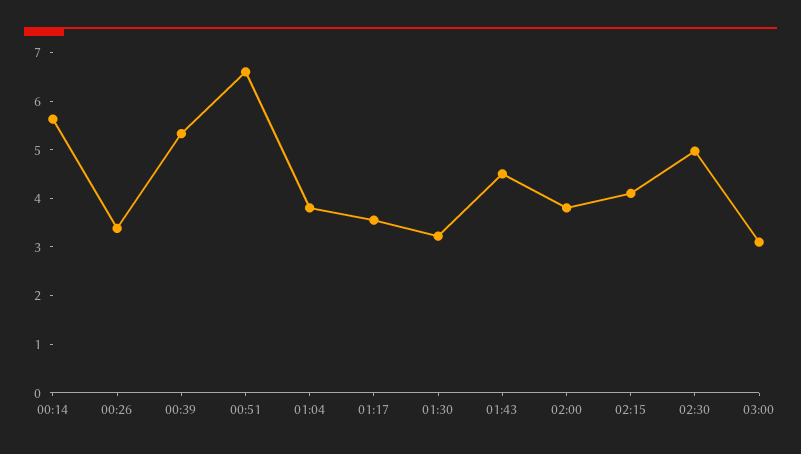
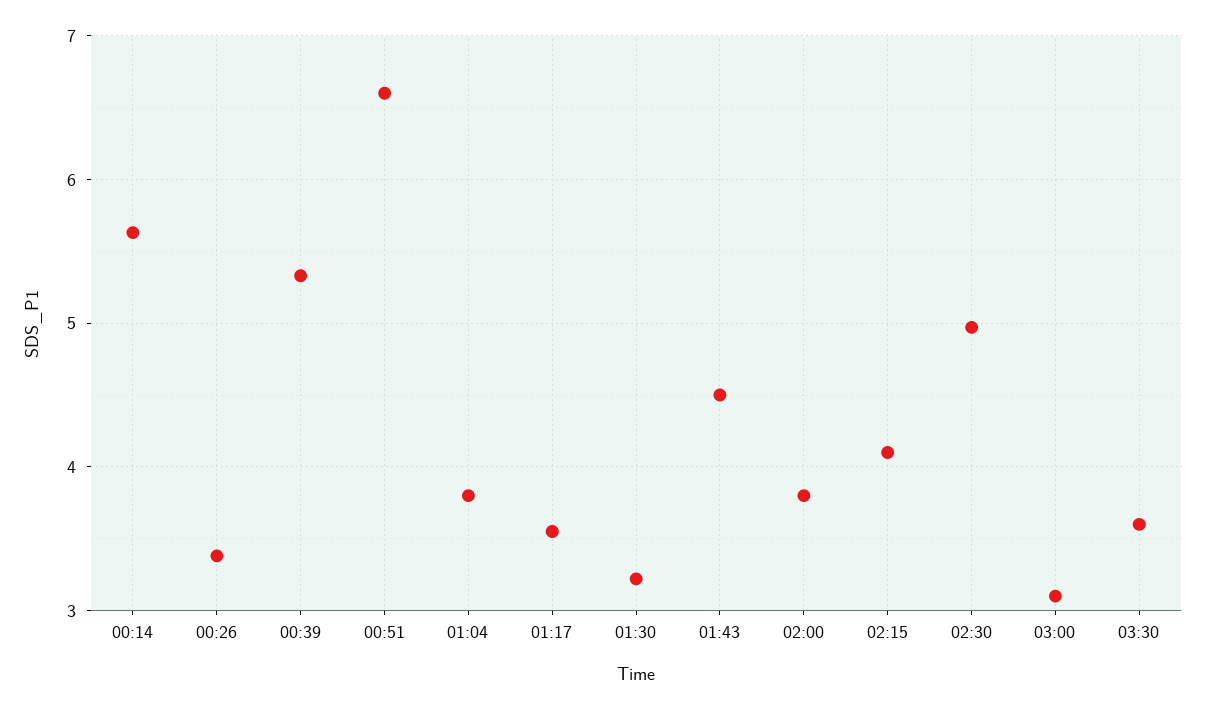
03:30: none -> 3.6

